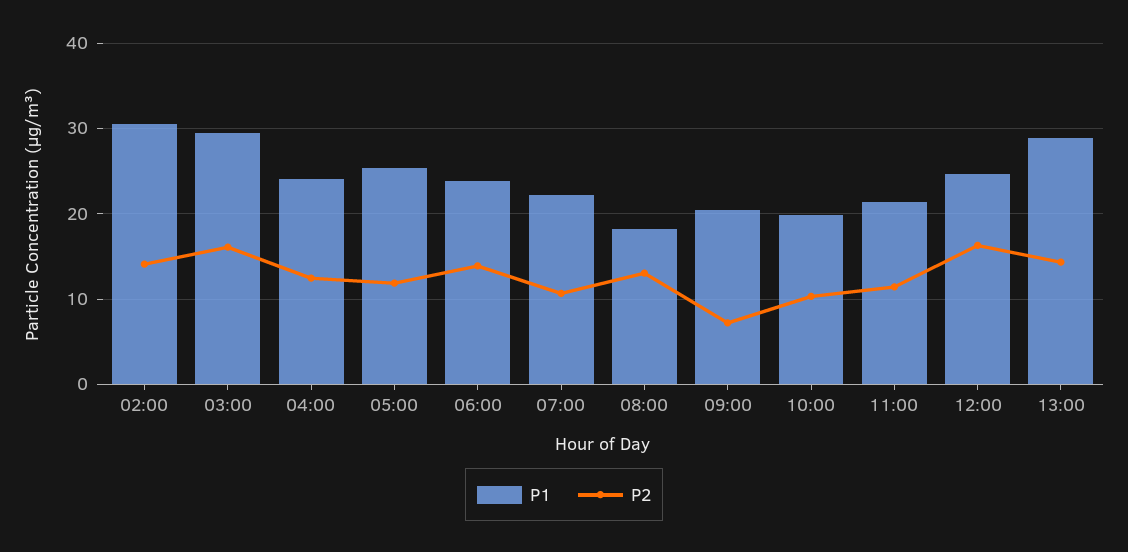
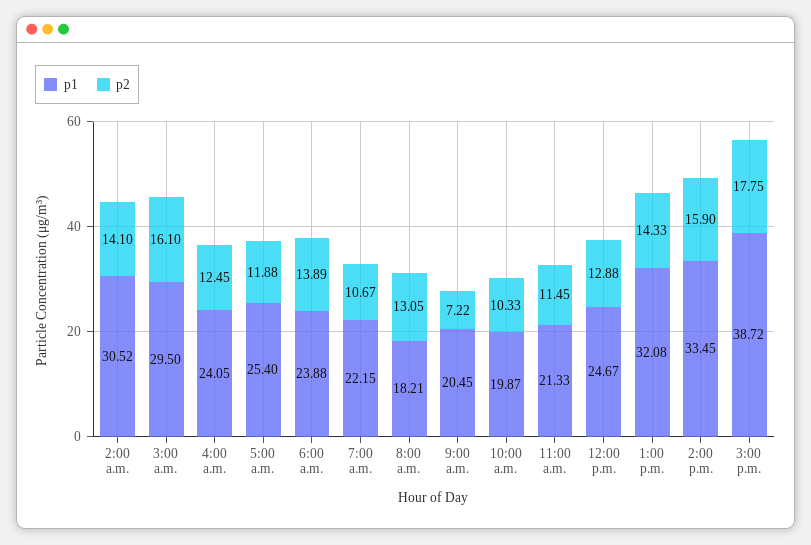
P2, 12:00: 16 -> 12.88
P1, 13:00: 29 -> 32.08
P1, 2:00 p.m.: none -> 33.45
P2, 2:00 p.m.: none -> 15.9
P1, 3:00 p.m.: none -> 38.72
P2, 3:00 p.m.: none -> 17.75

